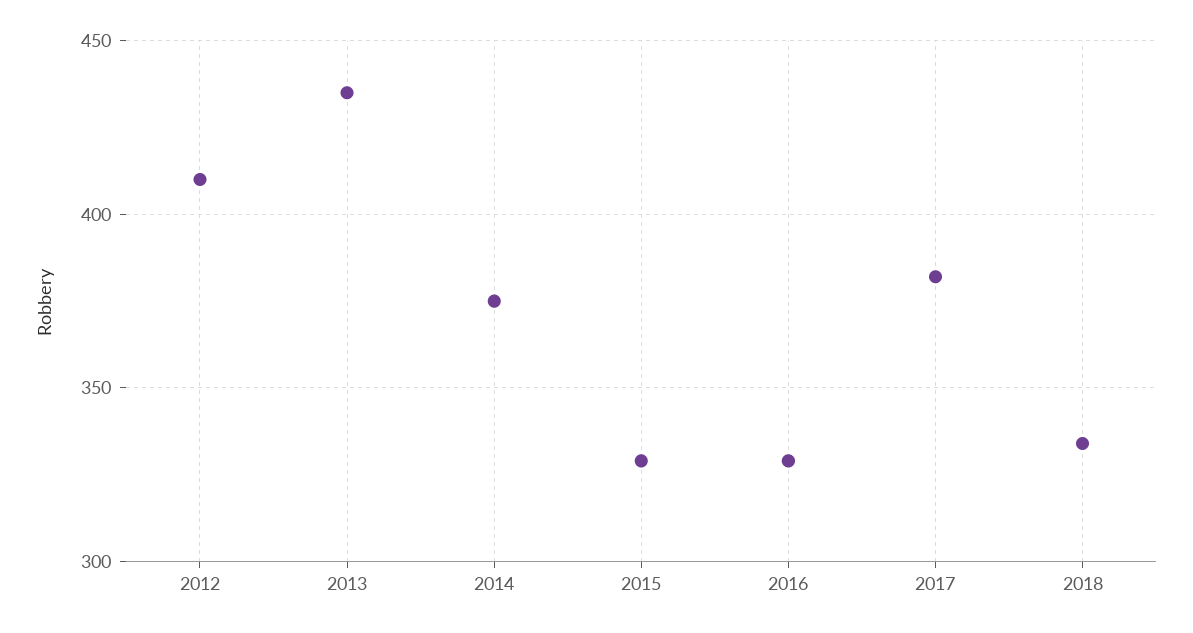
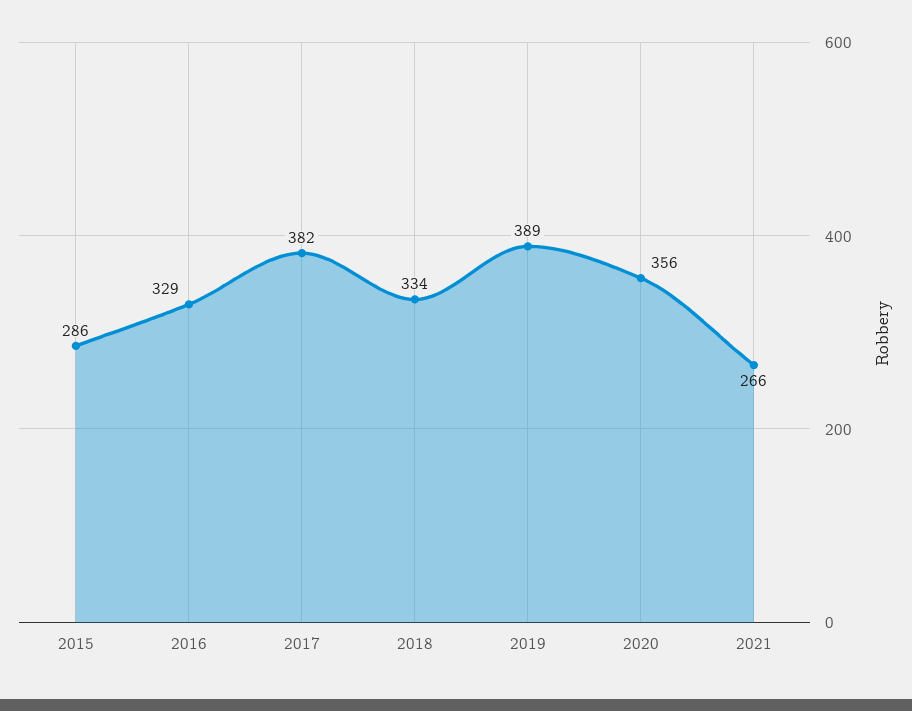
2012: 410 -> none
2013: 435 -> none
2014: 375 -> none
2015: 330 -> 286
2019: none -> 389
2020: none -> 356
2021: none -> 266

